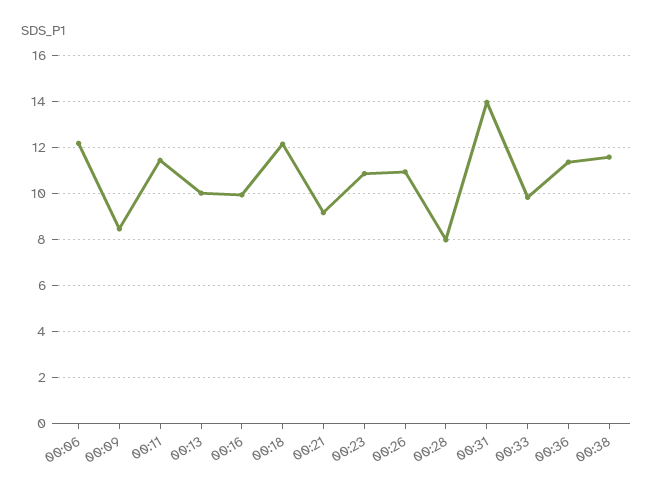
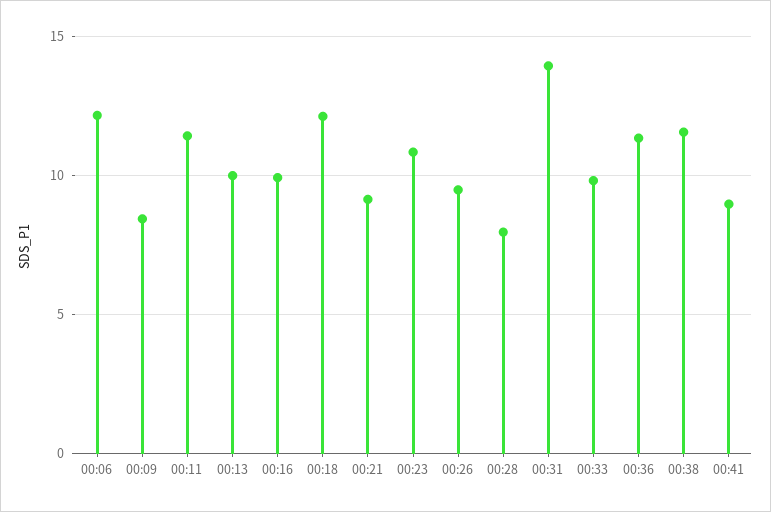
00:26: 11 -> 9.5
00:41: none -> 9

